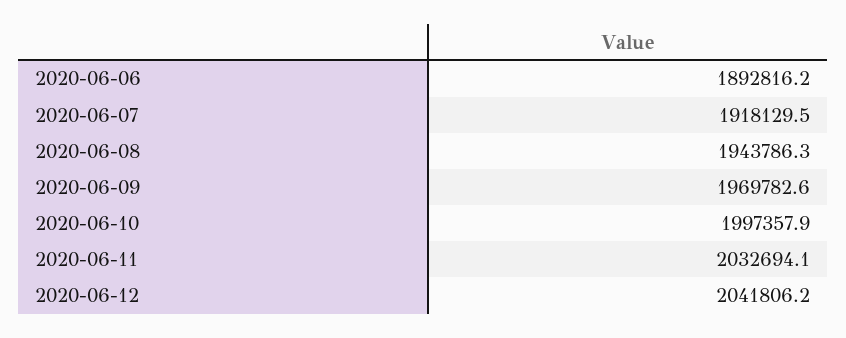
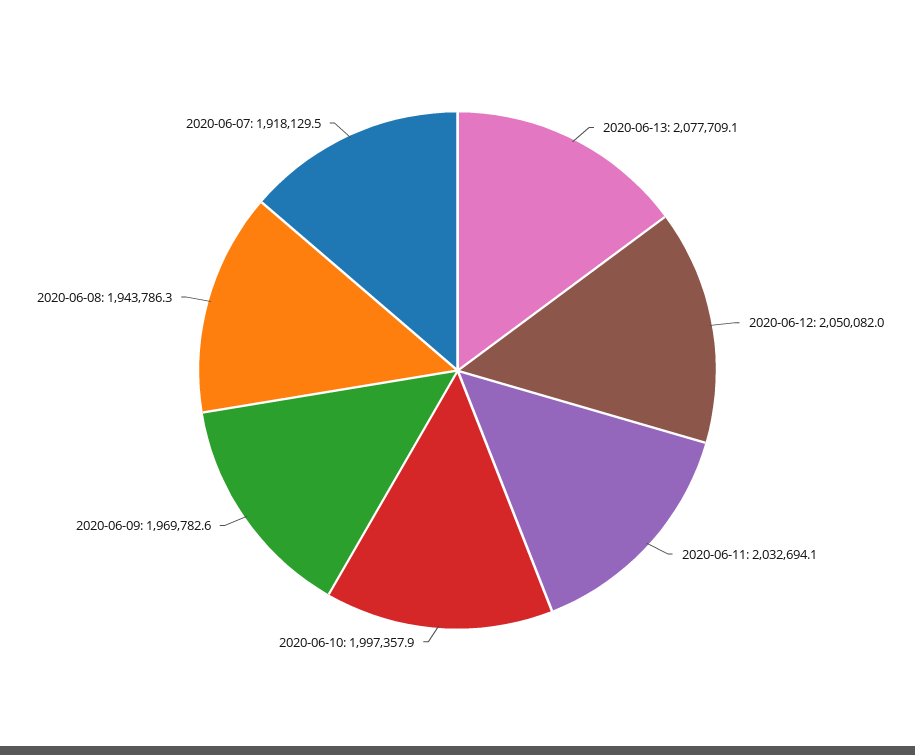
2020-06-06: 1892816.2 -> none
2020-06-12: 2041806.2 -> 2050082
2020-06-13: none -> 2077709.1

